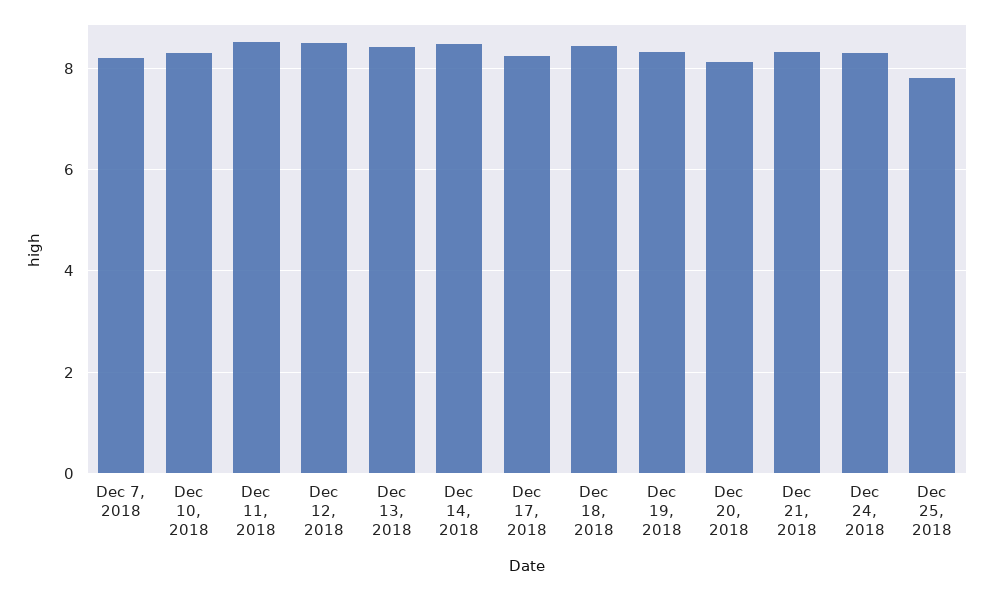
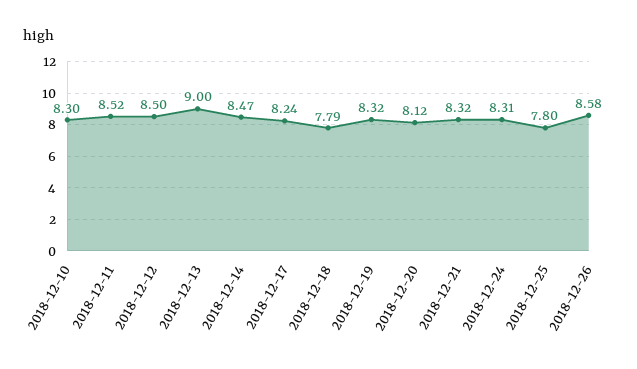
Dec 7, 2018: 8.2 -> none
Dec 13, 2018: 8.4 -> 9
Dec 18, 2018: 8.4 -> 7.79
2018-12-26: none -> 8.58

